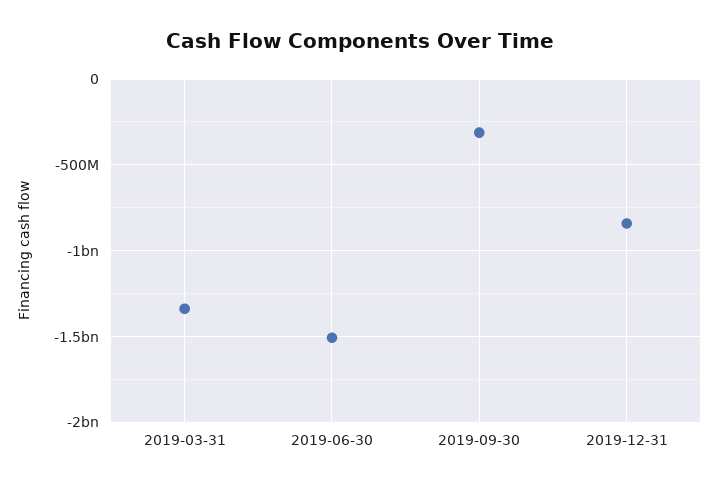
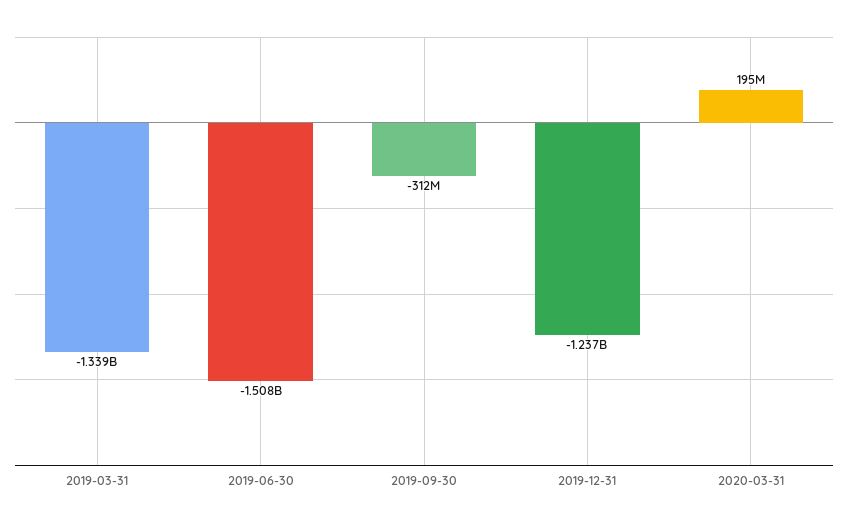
2019-12-31: -850000000 -> -1237000000
2020-03-31: none -> 195000000

